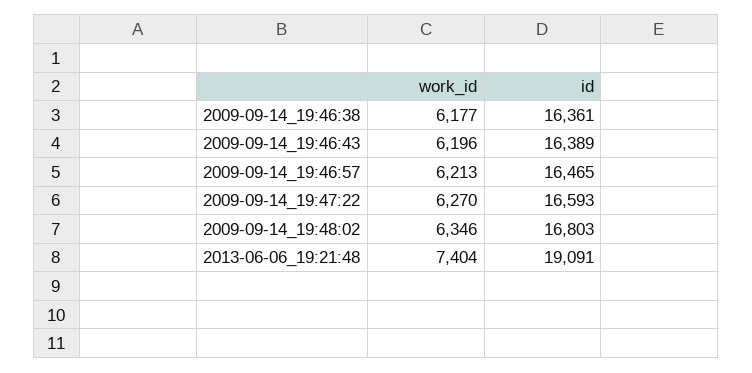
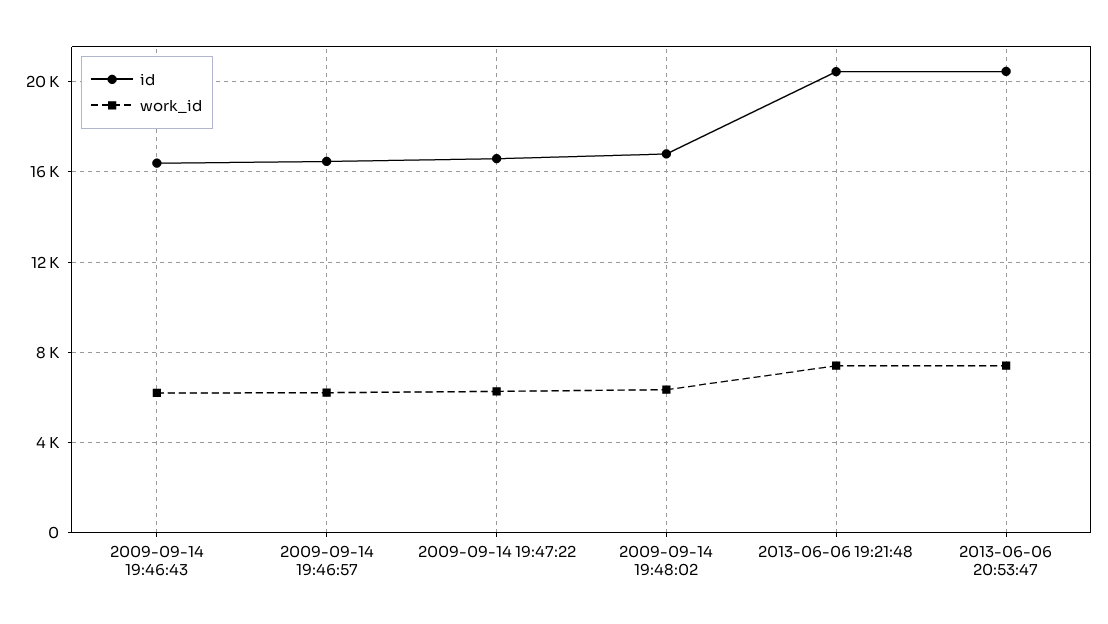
work_id, 2009-09-14_19:46:38: 6177 -> none
id, 2009-09-14_19:46:38: 16361 -> none
id, 2013-06-06_19:21:48: 19091 -> 20500
id, 2013-06-06 20:53:47: none -> 20500
work_id, 2013-06-06 20:53:47: none -> 7500

